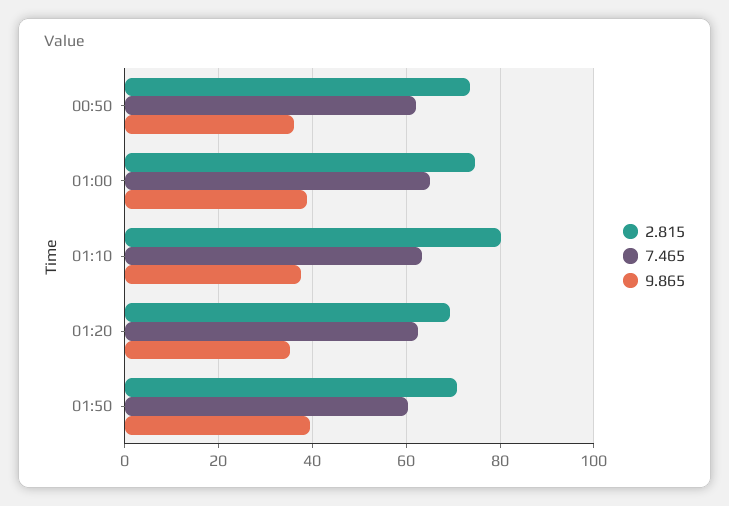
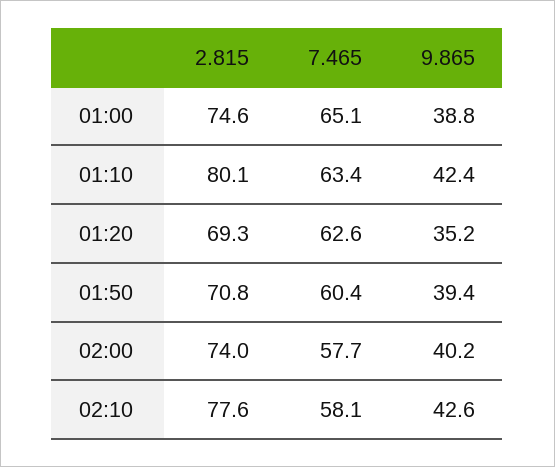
2.815, 00:50: 74 -> none
7.465, 00:50: 62 -> none
9.865, 00:50: 36 -> none
9.865, 01:10: 38 -> 42.4
2.815, 02:00: none -> 74
7.465, 02:00: none -> 57.7
9.865, 02:00: none -> 40.2
2.815, 02:10: none -> 77.6
7.465, 02:10: none -> 58.1
9.865, 02:10: none -> 42.6

